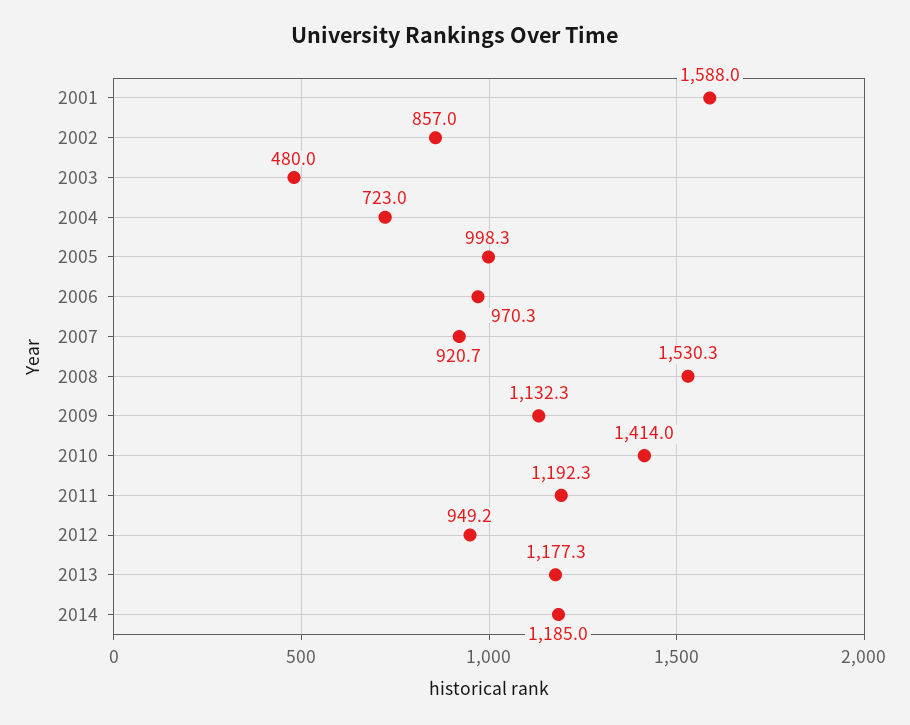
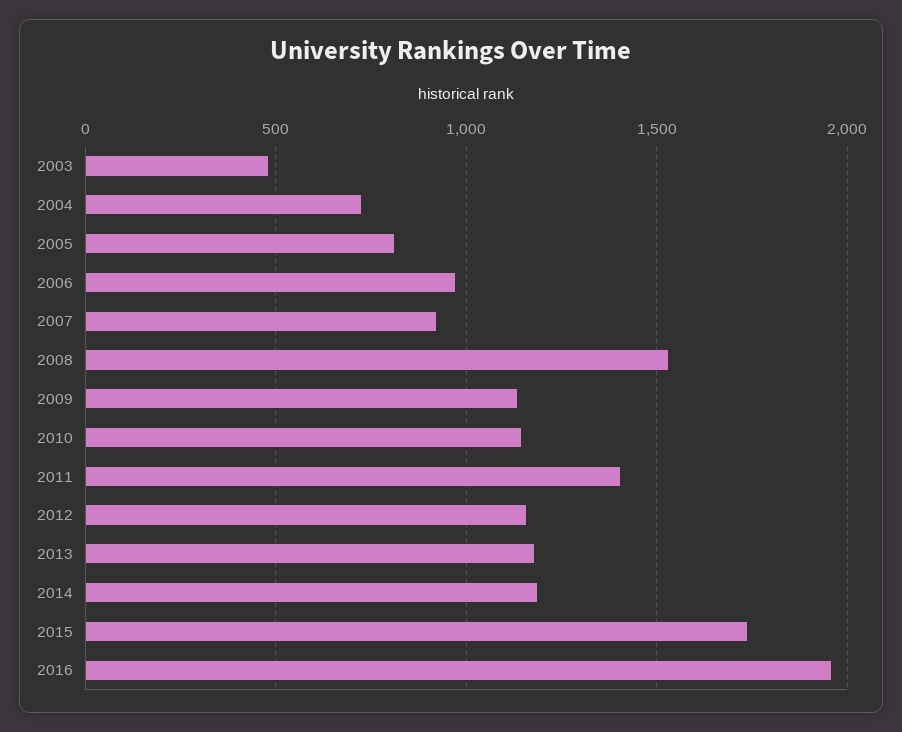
2001: 1588 -> none
2002: 857 -> none
2005: 998.3 -> 800
2010: 1414 -> 1150
2011: 1192.3 -> 1400
2012: 949.2 -> 1150
2015: none -> 1750
2016: none -> 1950

